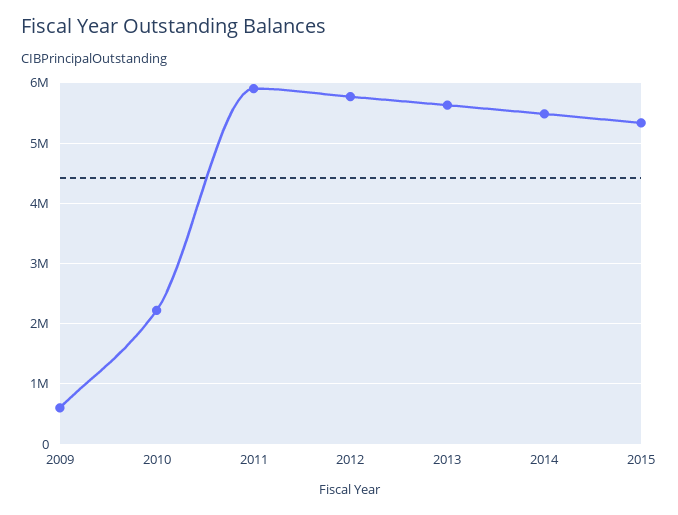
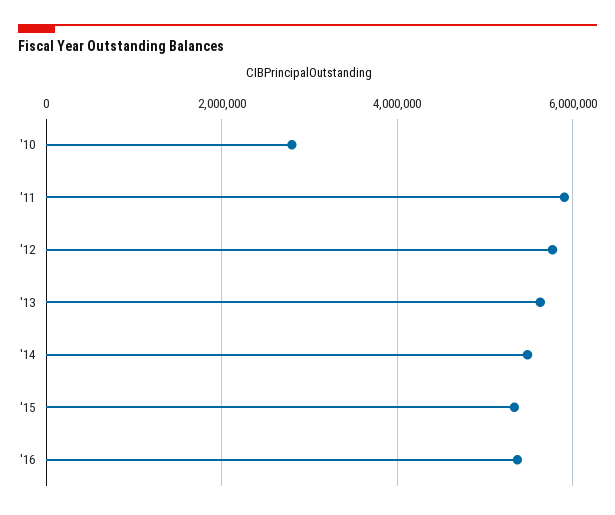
2009: 600000 -> none
2010: 2200000 -> 2800000
'16: none -> 5400000

